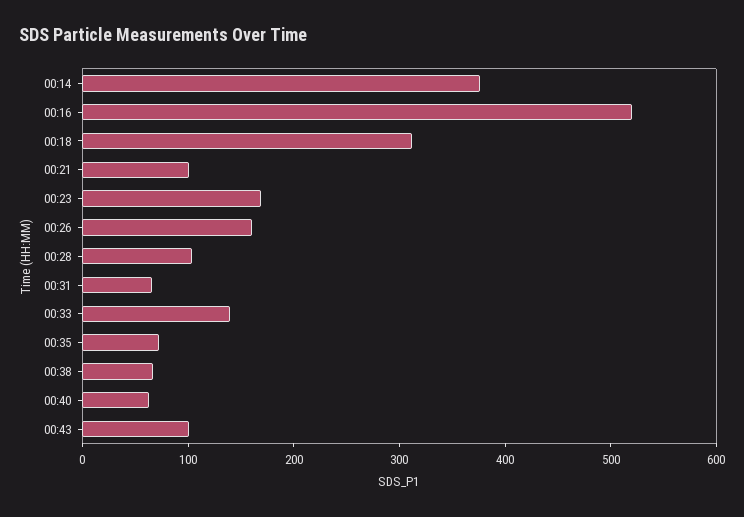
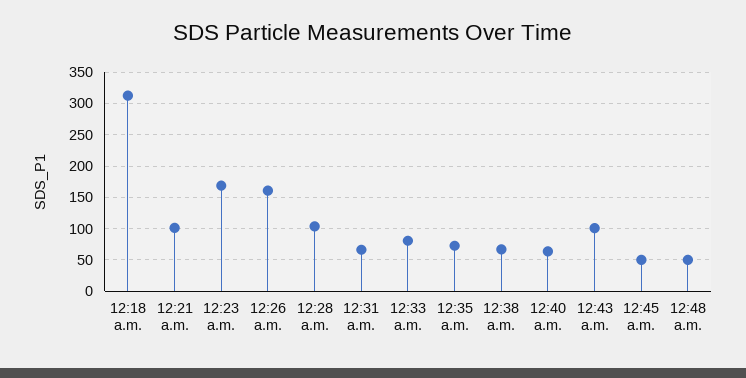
00:14: 380 -> none
00:16: 520 -> none
00:33: 140 -> 80
12:45 a.m.: none -> 50
12:48 a.m.: none -> 50

